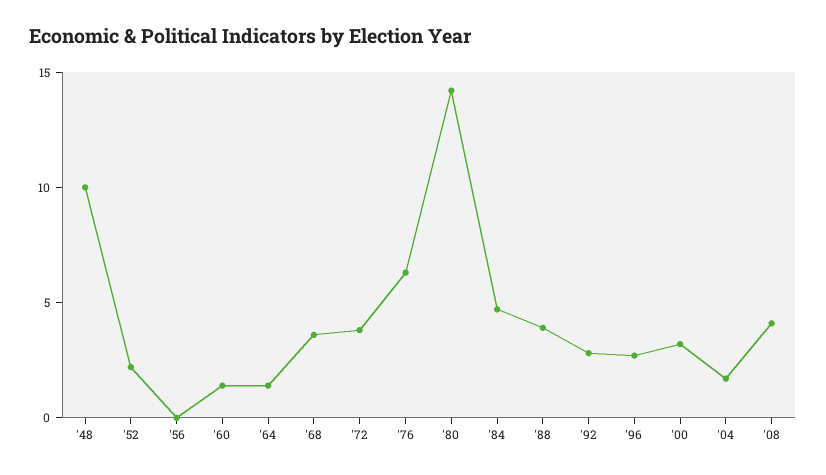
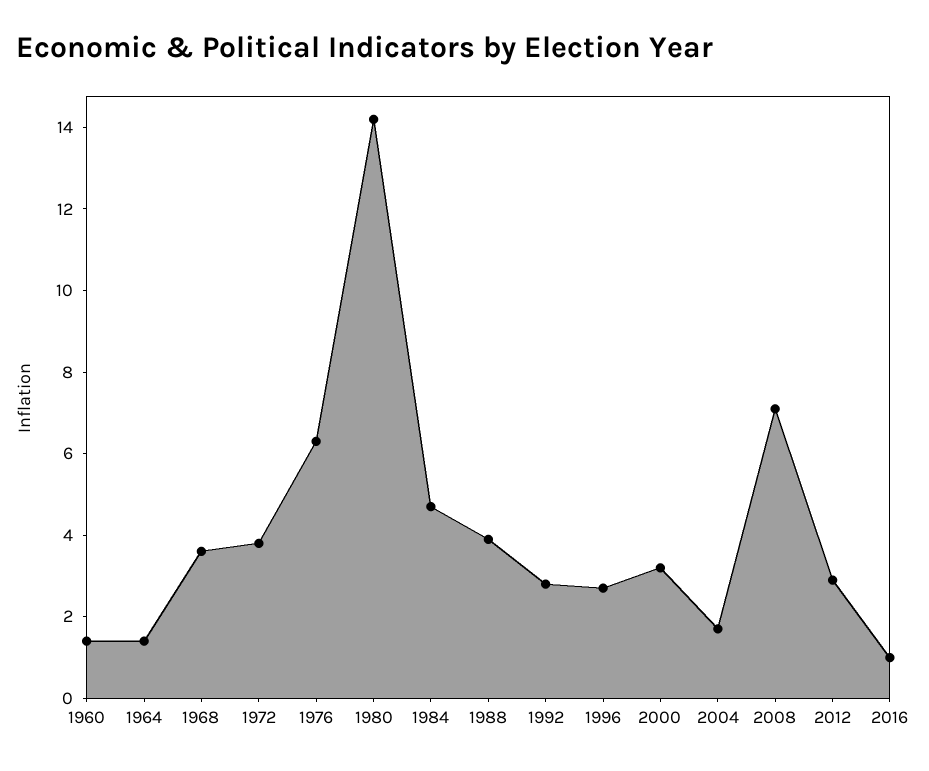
'48: 10 -> none
'52: 2 -> none
'56: 0 -> none
'08: 4 -> 7
2012: none -> 3
2016: none -> 1

